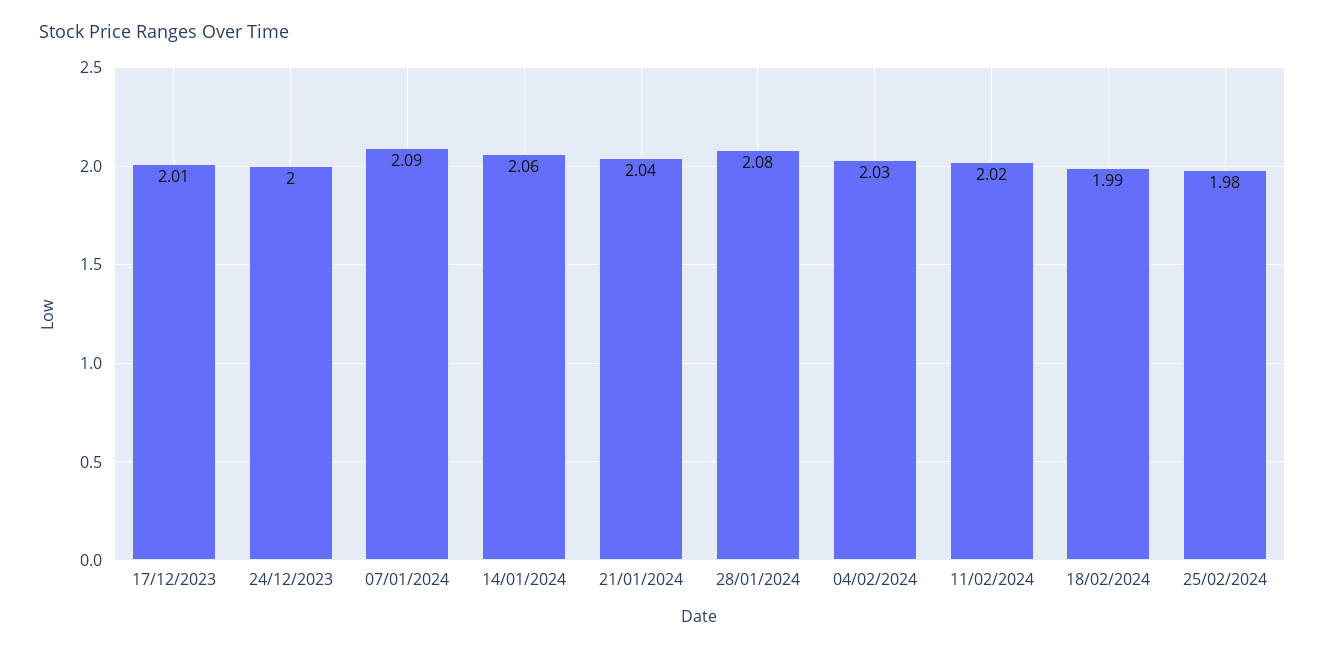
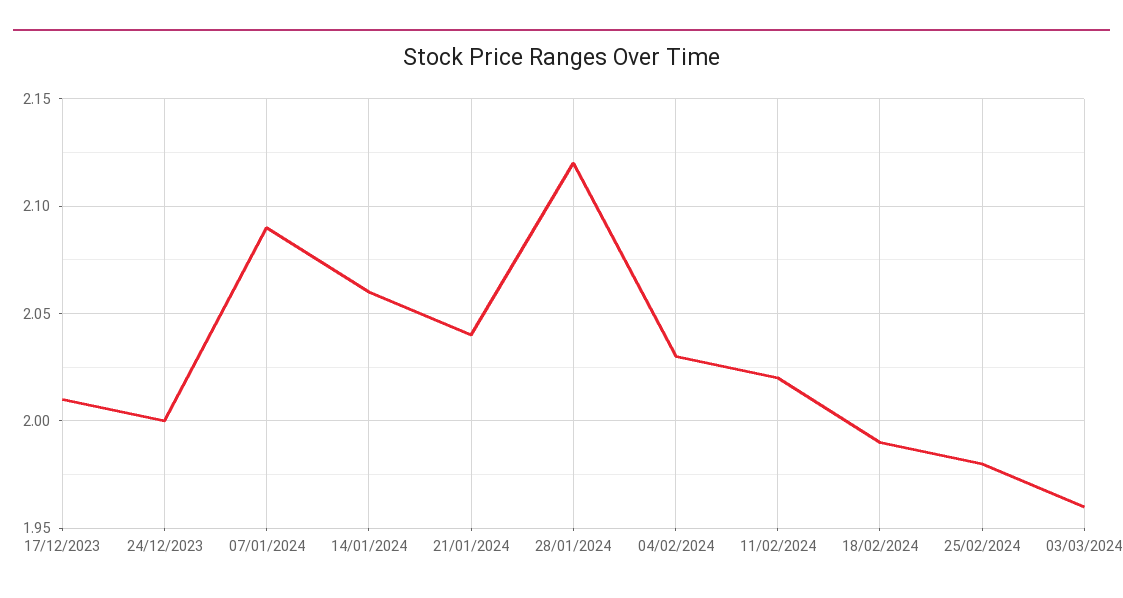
28/01/2024: 2.08 -> 2.12
03/03/2024: none -> 1.96

